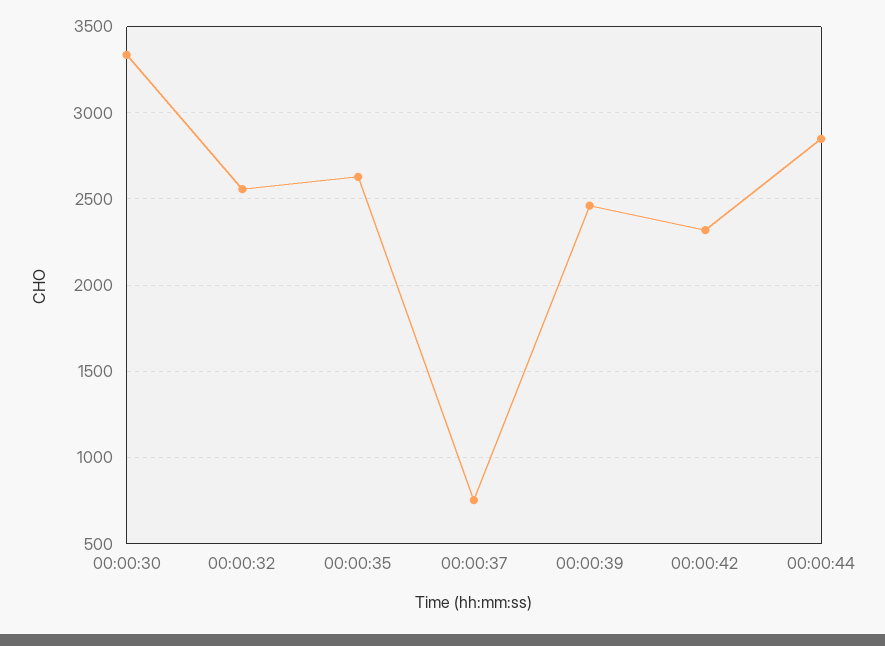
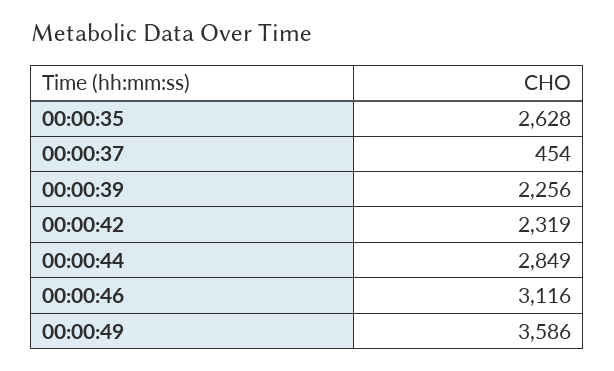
00:00:30: 3350 -> none
00:00:32: 2550 -> none
00:00:37: 750 -> 454
00:00:39: 2450 -> 2256
00:00:46: none -> 3116
00:00:49: none -> 3586

